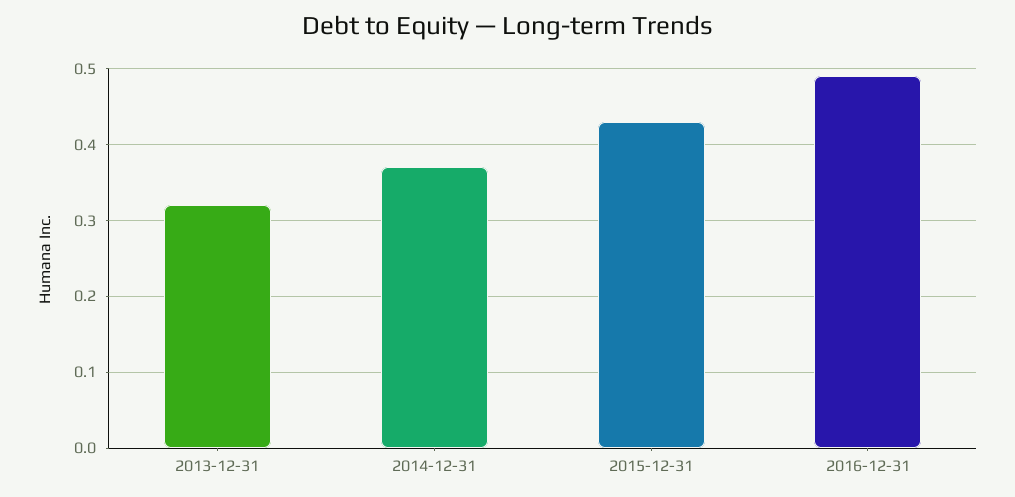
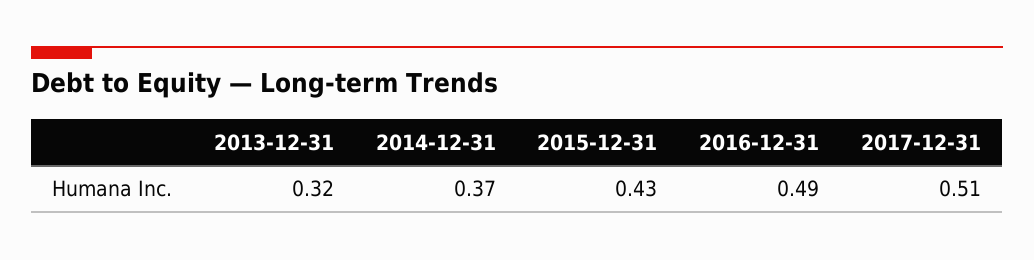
2017-12-31: none -> 0.51

